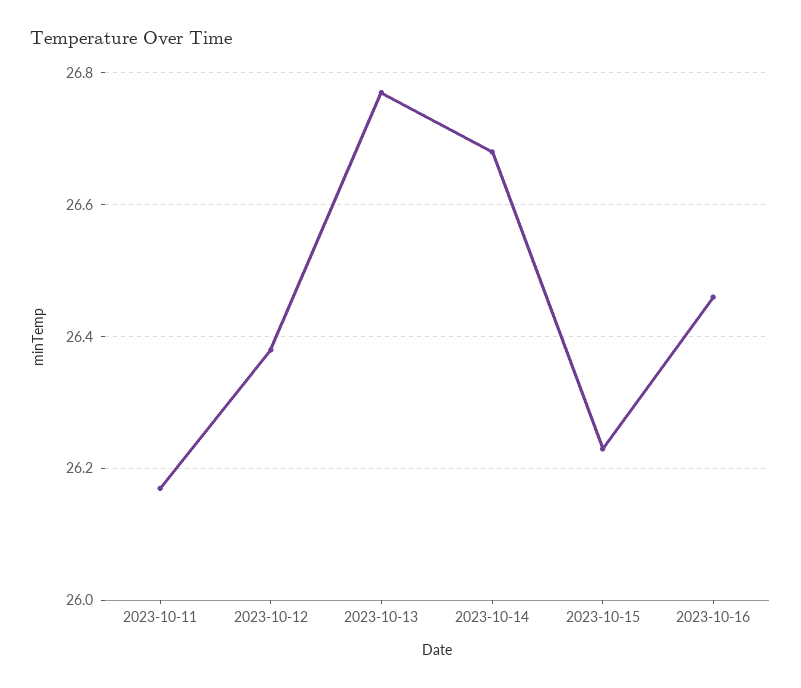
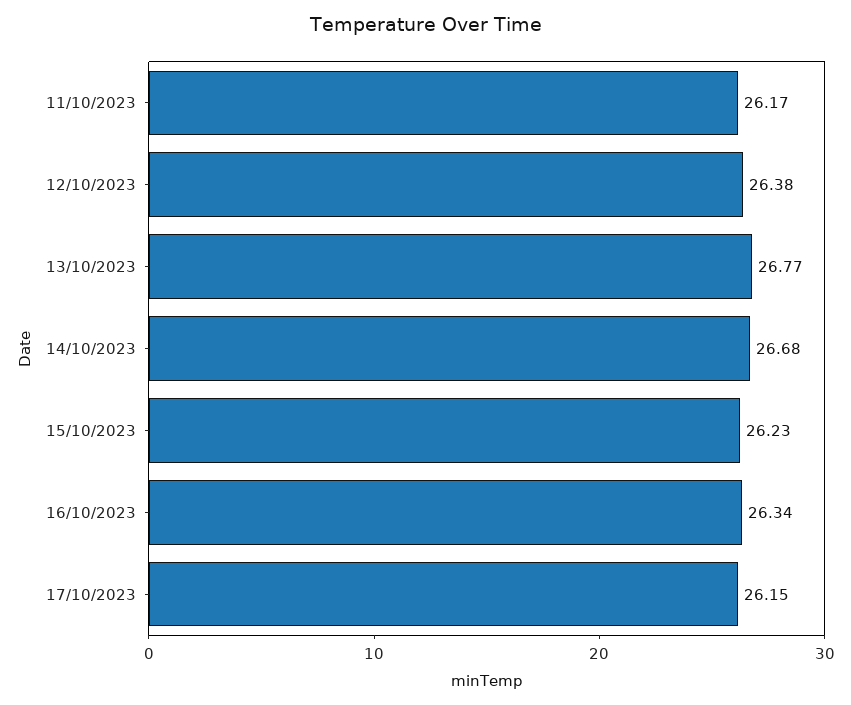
2023-10-16: 26.45 -> 26.34
17/10/2023: none -> 26.15

